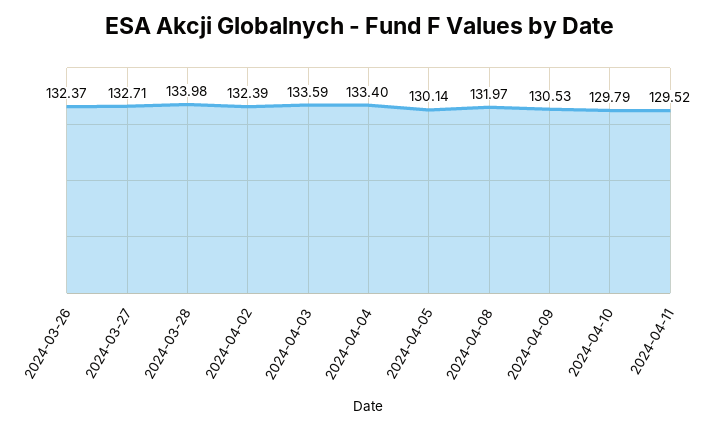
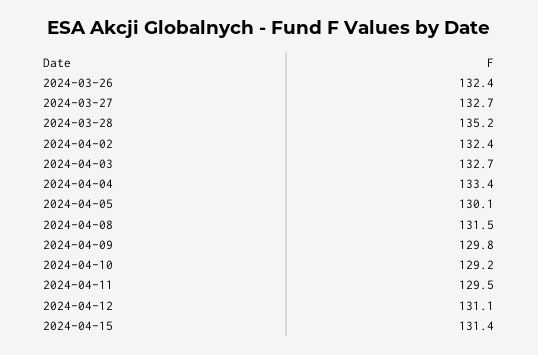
2024-03-28: 133.98 -> 135.2
2024-04-03: 133.59 -> 132.7
2024-04-08: 131.97 -> 131.5
2024-04-09: 130.53 -> 129.8
2024-04-10: 129.79 -> 129.2
2024-04-12: none -> 131.1
2024-04-15: none -> 131.4

